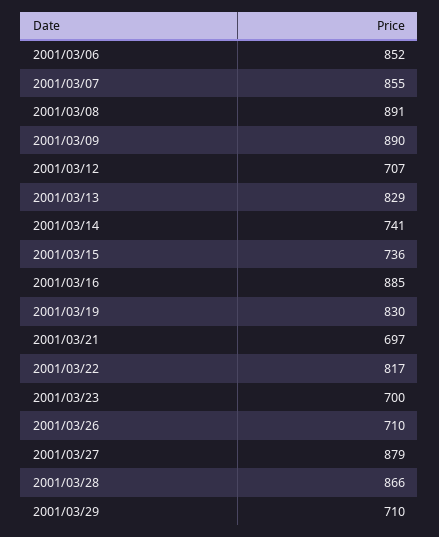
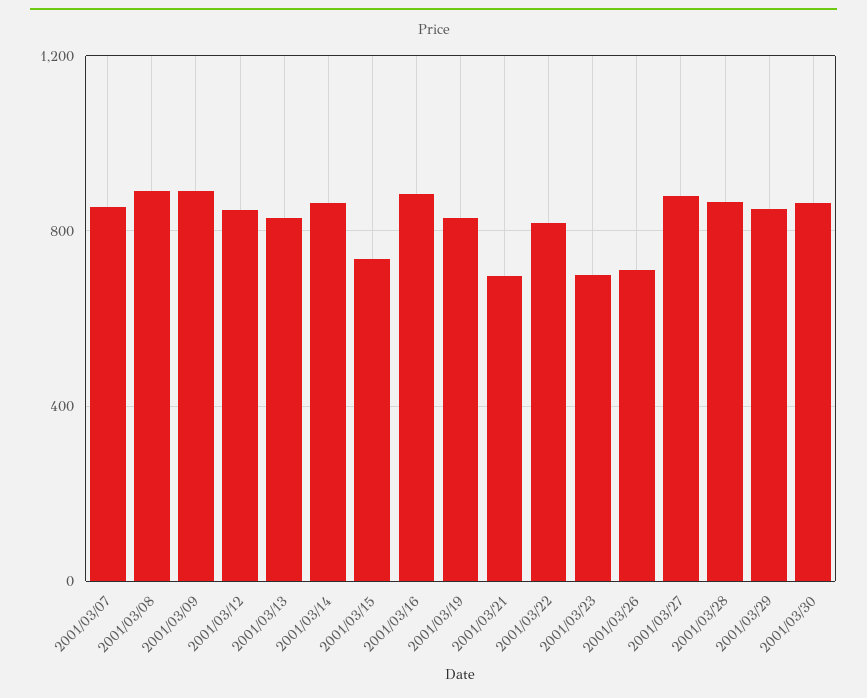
2001/03/06: 852 -> none
2001/03/12: 707 -> 850
2001/03/14: 741 -> 850
2001/03/29: 710 -> 850
2001/03/30: none -> 850

